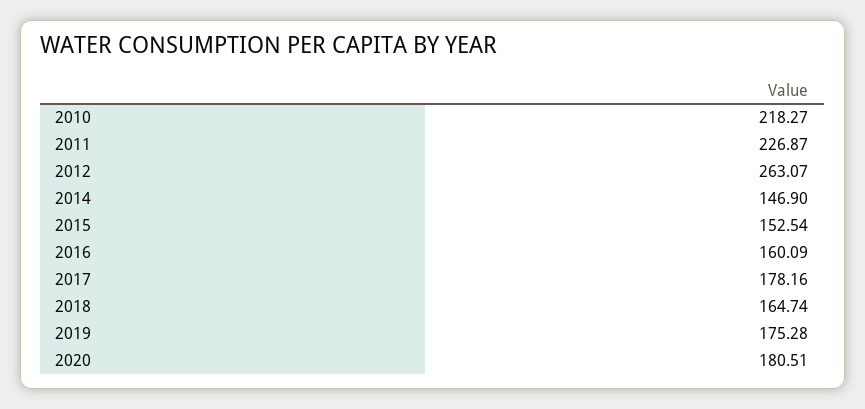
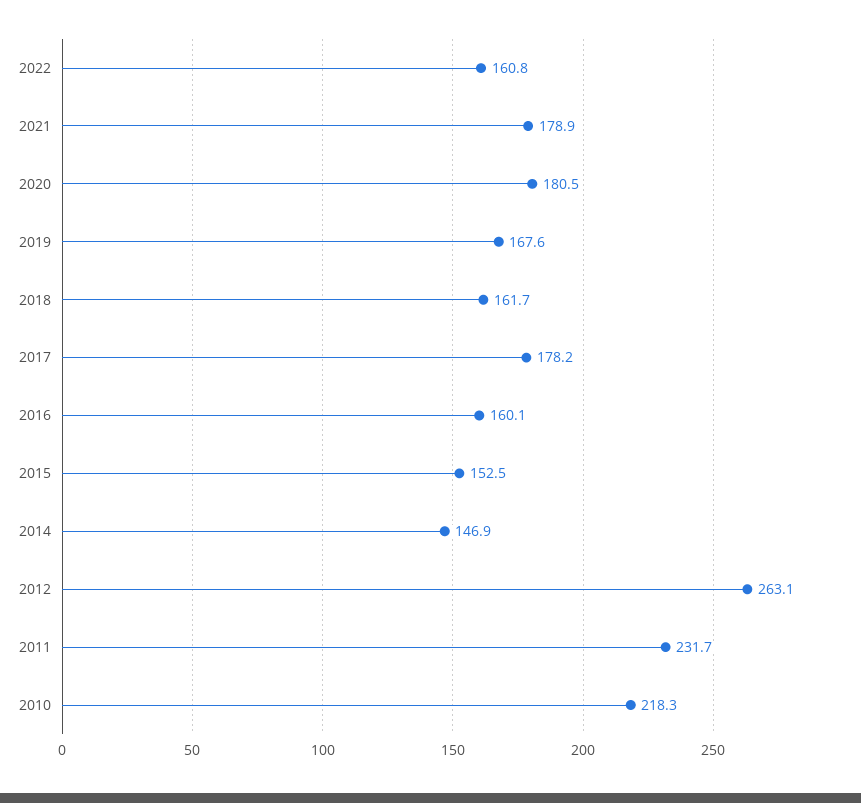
2011: 226.87 -> 231.7
2018: 164.74 -> 161.7
2019: 175.28 -> 167.6
2022: none -> 160.8
2021: none -> 178.9

